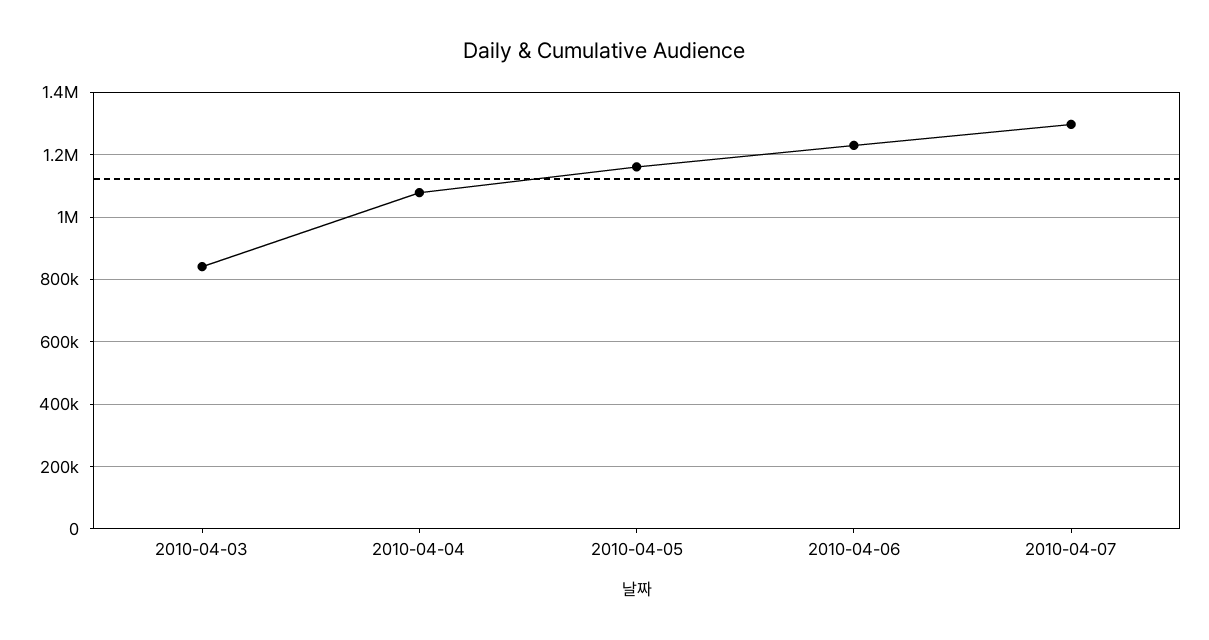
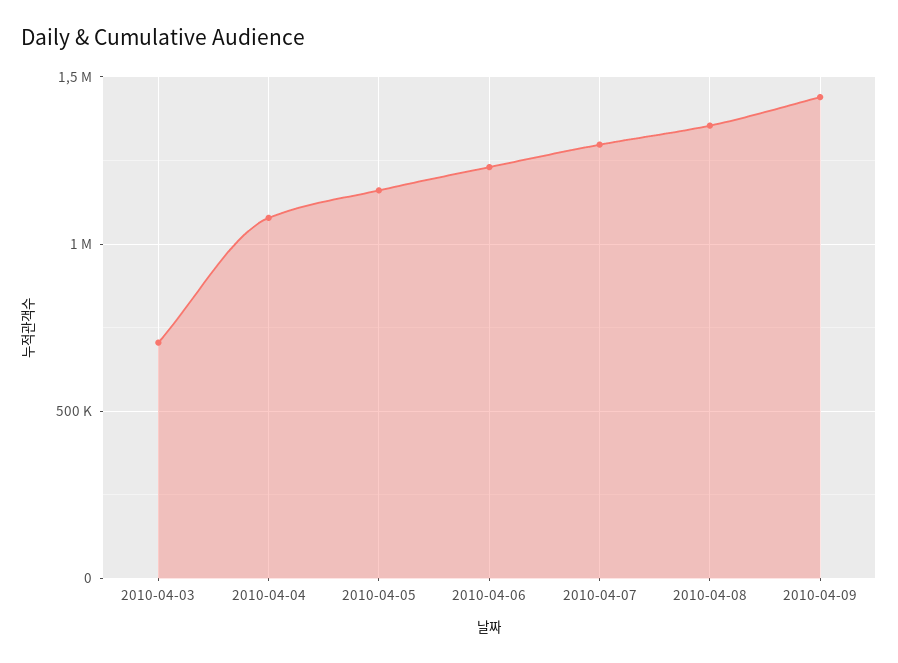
2010-04-03: 840000 -> 700000
2010-04-08: none -> 1350000
2010-04-09: none -> 1450000

